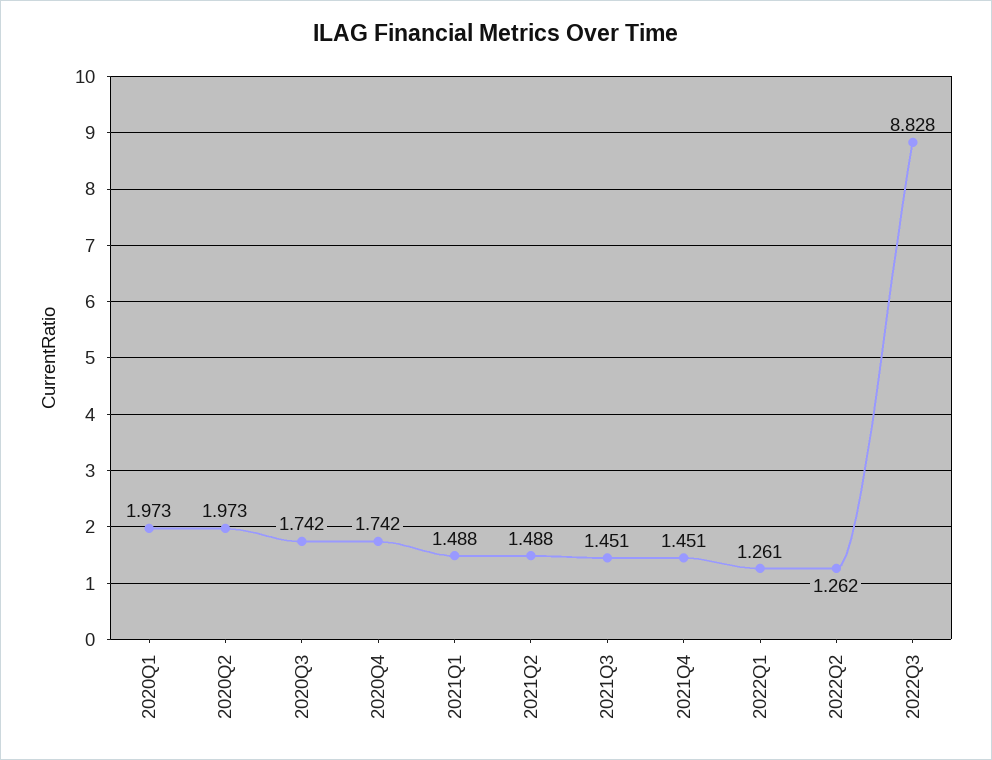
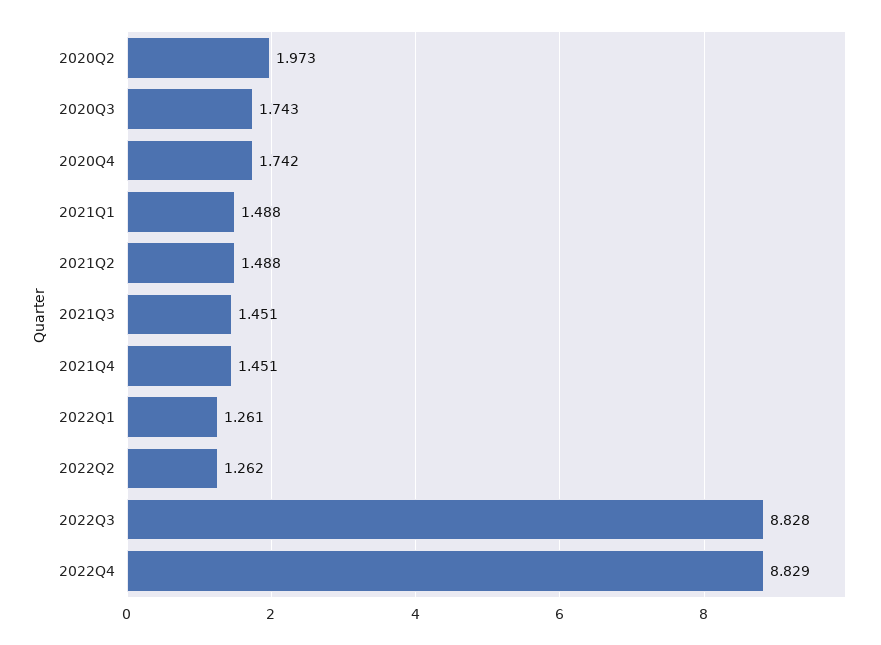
2020Q1: 1.973 -> none
2020Q3: 1.742 -> 1.743
2022Q4: none -> 8.829

